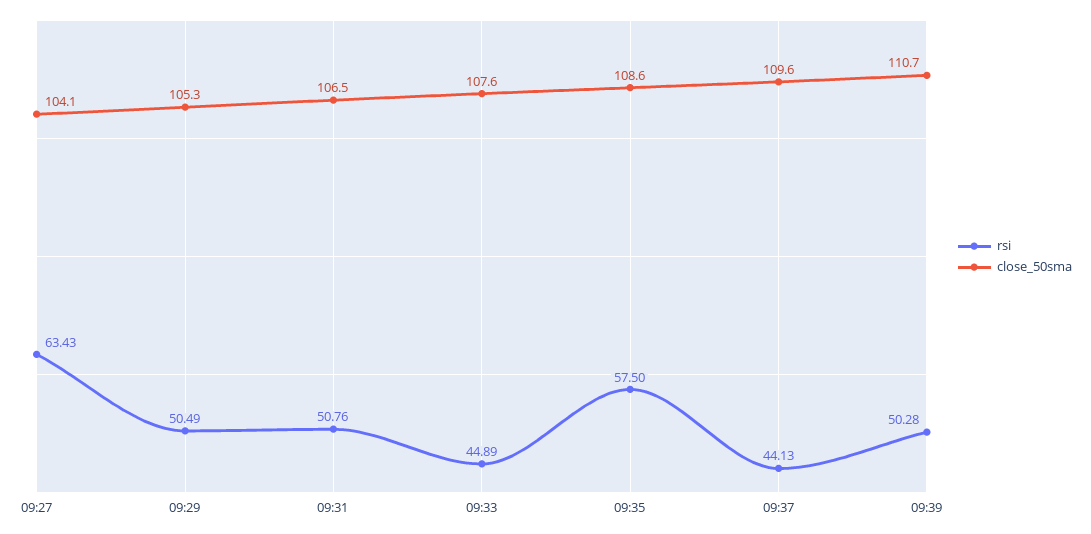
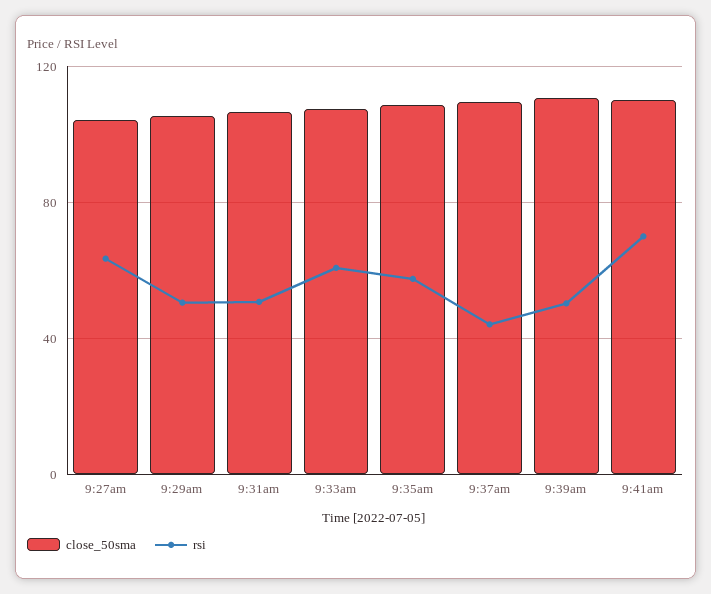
rsi, 09:33: 44.89 -> 60
close_50sma, 9:41am: none -> 110
rsi, 9:41am: none -> 70

